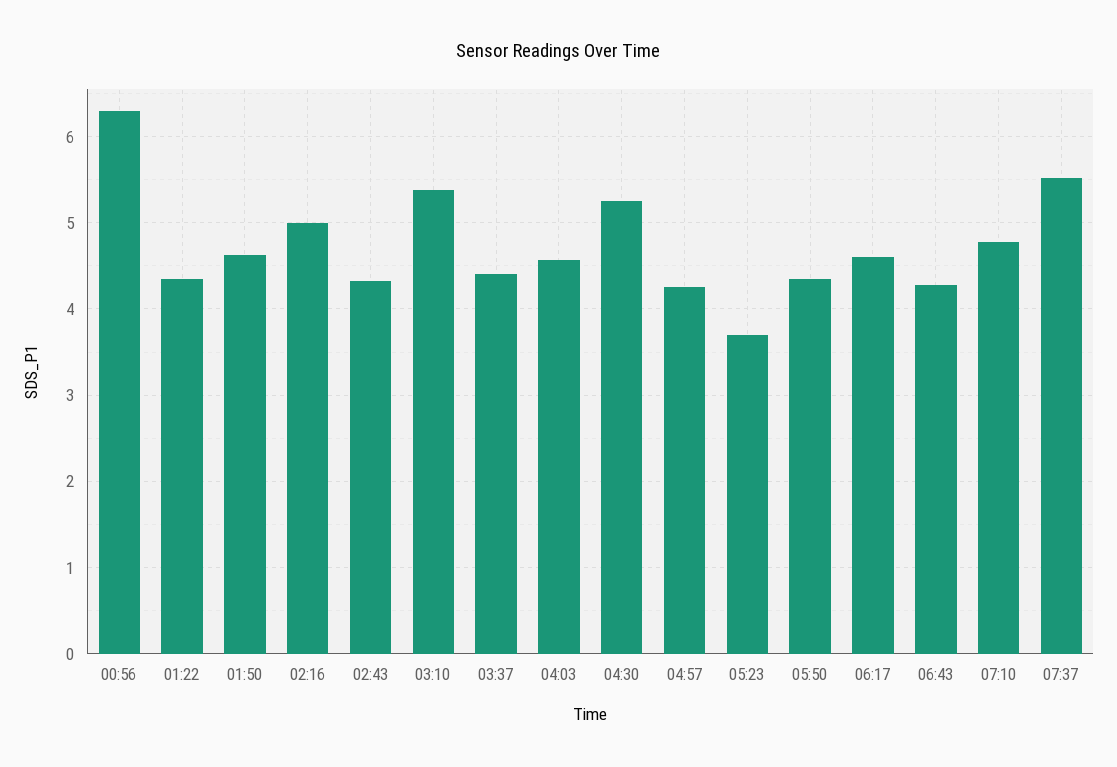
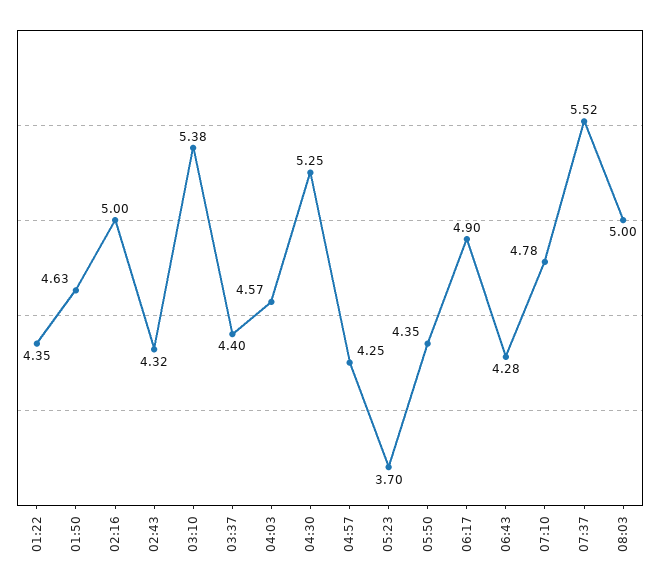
00:56: 6.3 -> none
06:17: 4.6 -> 4.9
08:03: none -> 5

